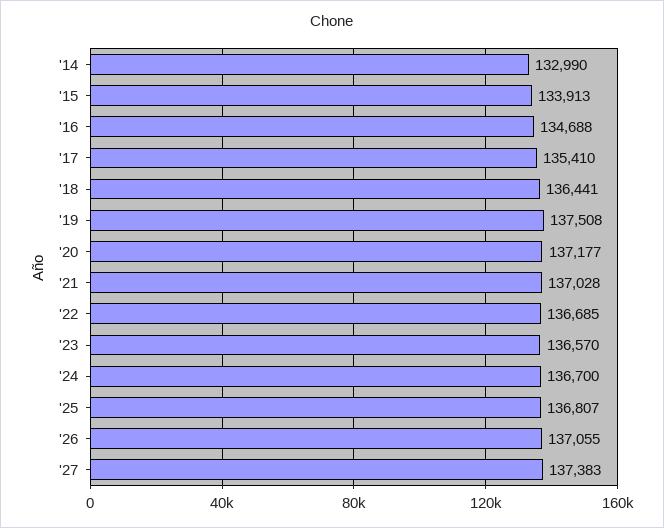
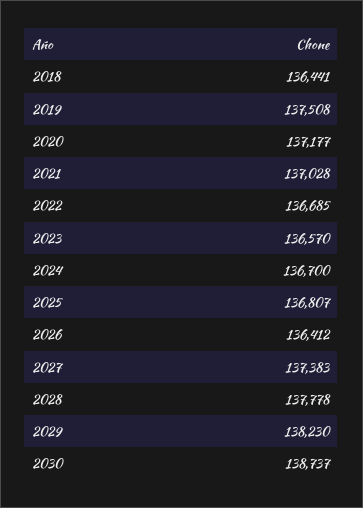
'14: 132990 -> none
'15: 133913 -> none
'16: 134688 -> none
'17: 135410 -> none
'26: 137055 -> 136412
2028: none -> 137778
2029: none -> 138230
2030: none -> 138737

